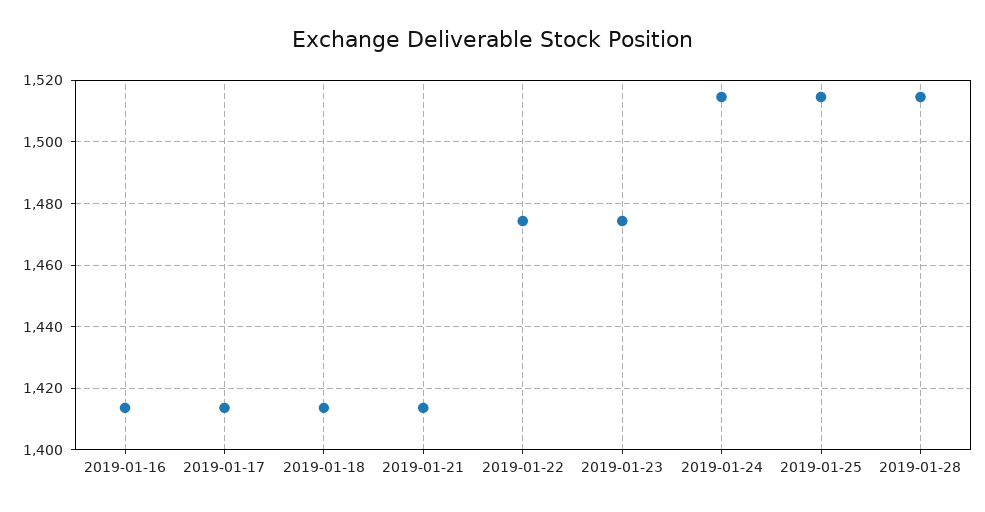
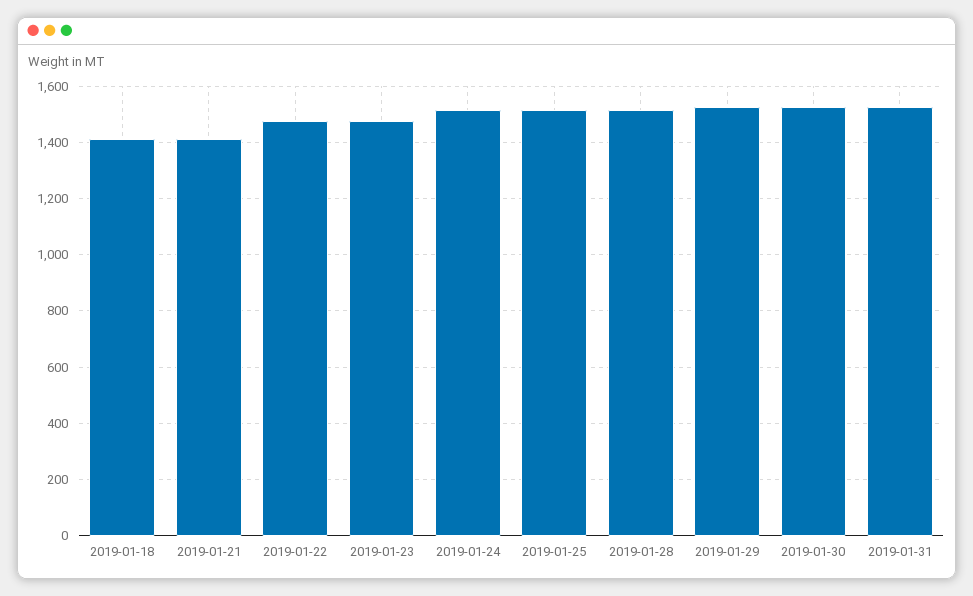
2019-01-16: 1414 -> none
2019-01-17: 1414 -> none
2019-01-29: none -> 1525
2019-01-30: none -> 1525
2019-01-31: none -> 1525

